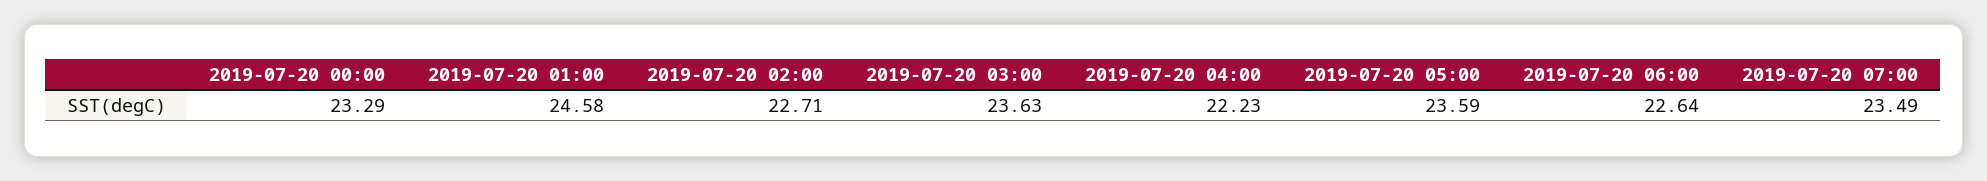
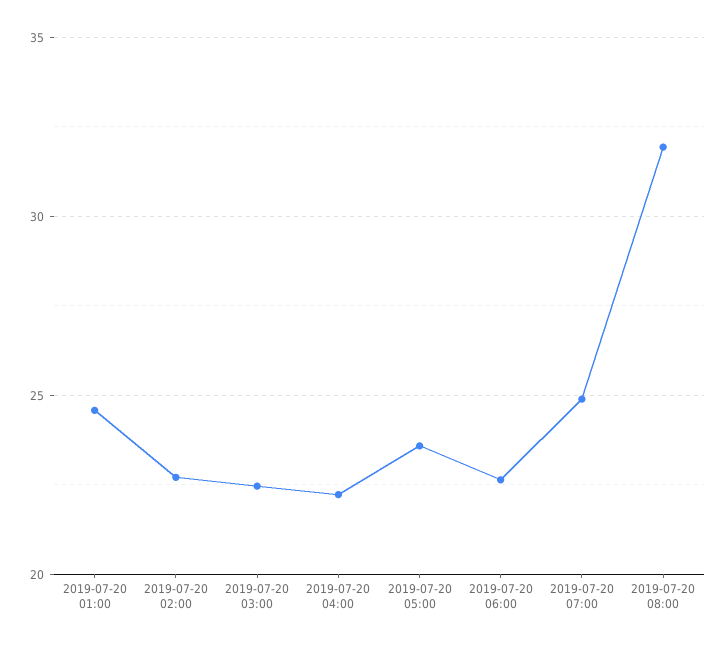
2019-07-20 00:00: 23.29 -> none
2019-07-20 03:00: 23.63 -> 22.5
2019-07-20 07:00: 23.49 -> 25
2019-07-20 08:00: none -> 32

